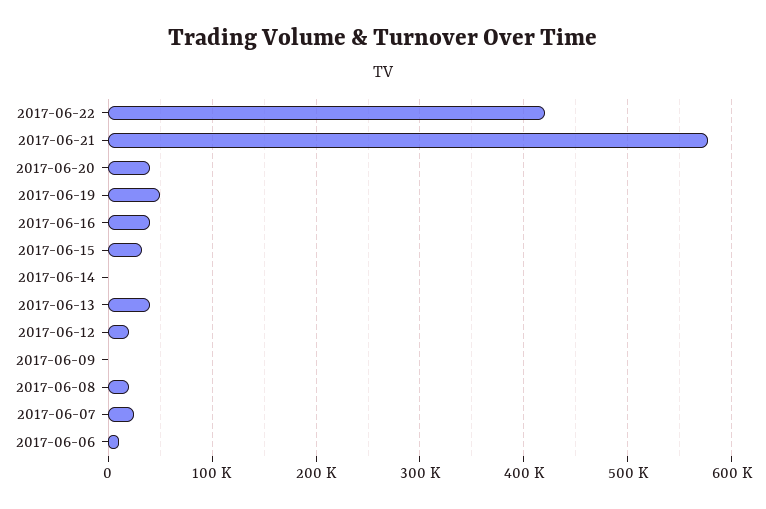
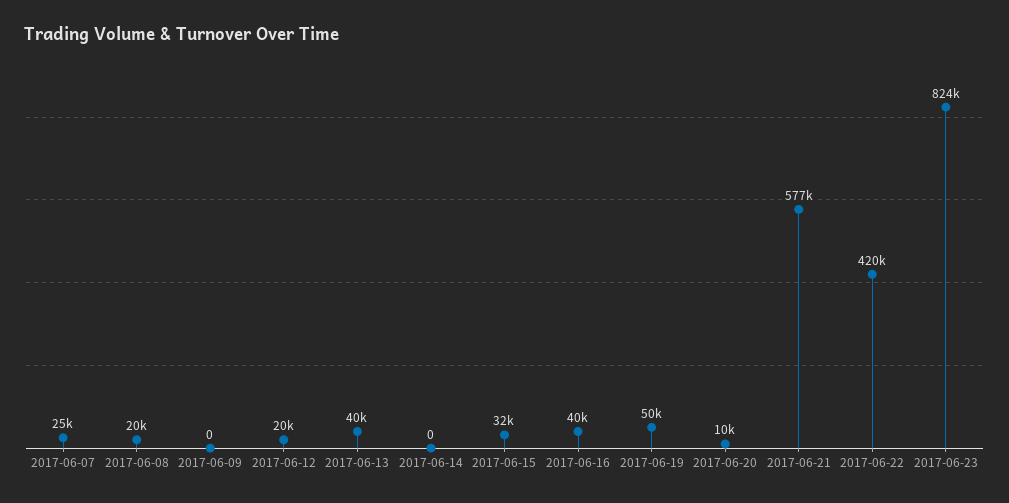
2017-06-20: 40000 -> 10000
2017-06-06: 10000 -> none
2017-06-23: none -> 824000

